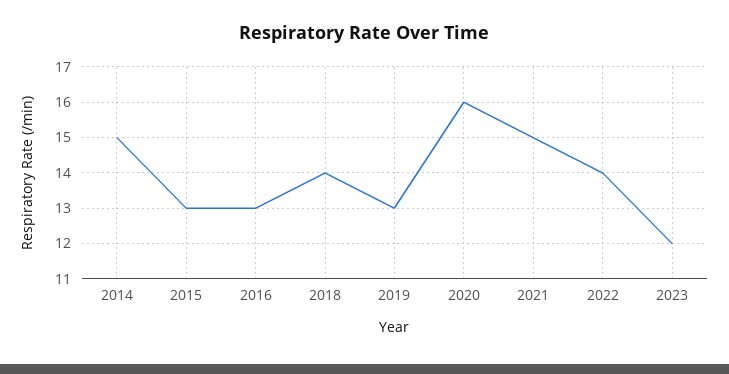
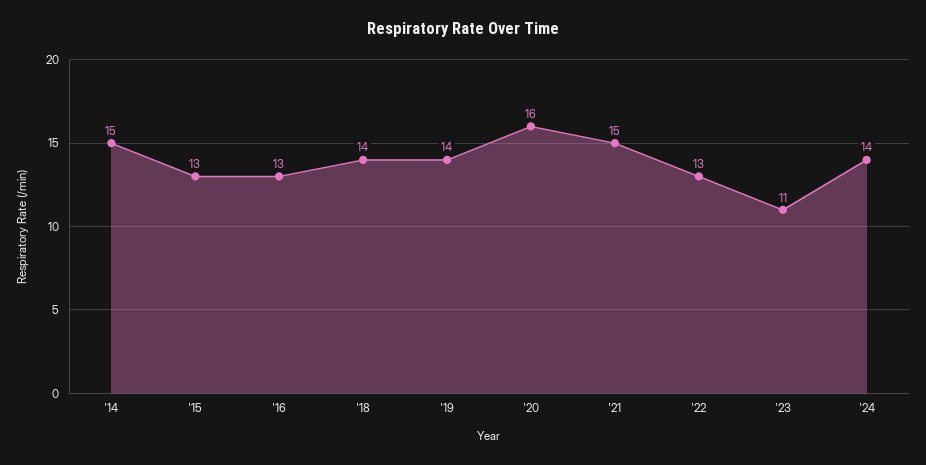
2019: 13 -> 14
2022: 14 -> 13
2023: 12 -> 11
'24: none -> 14

